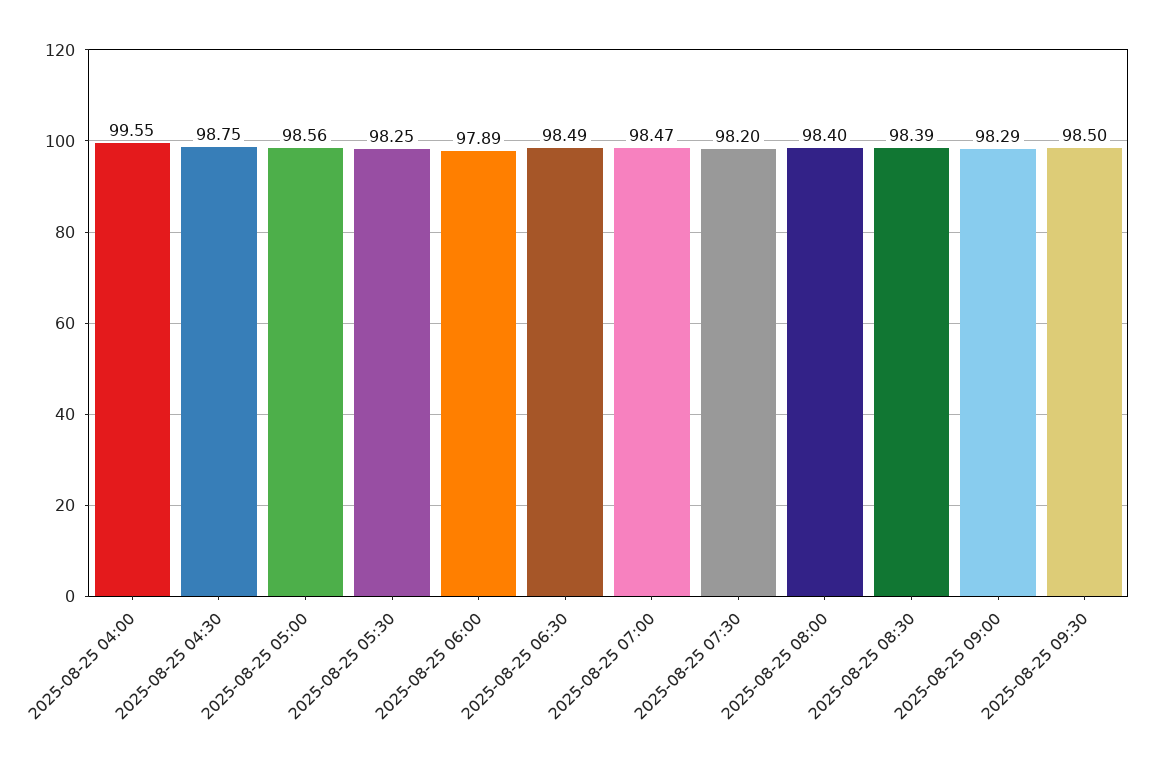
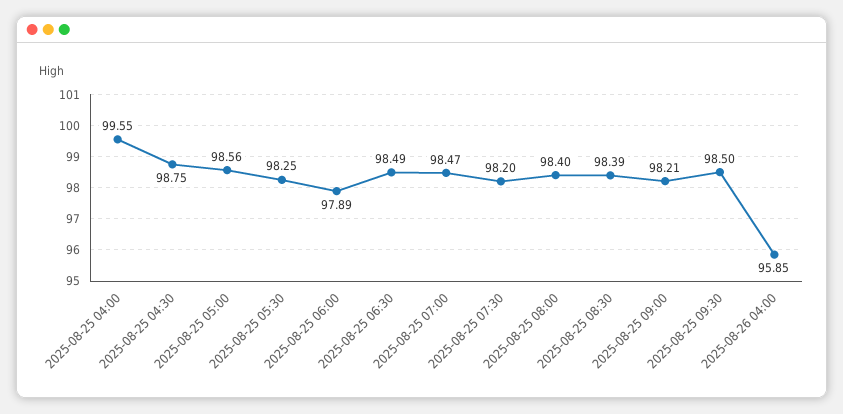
2025-08-25 09:00: 98.29 -> 98.21
2025-08-26 04:00: none -> 95.85

